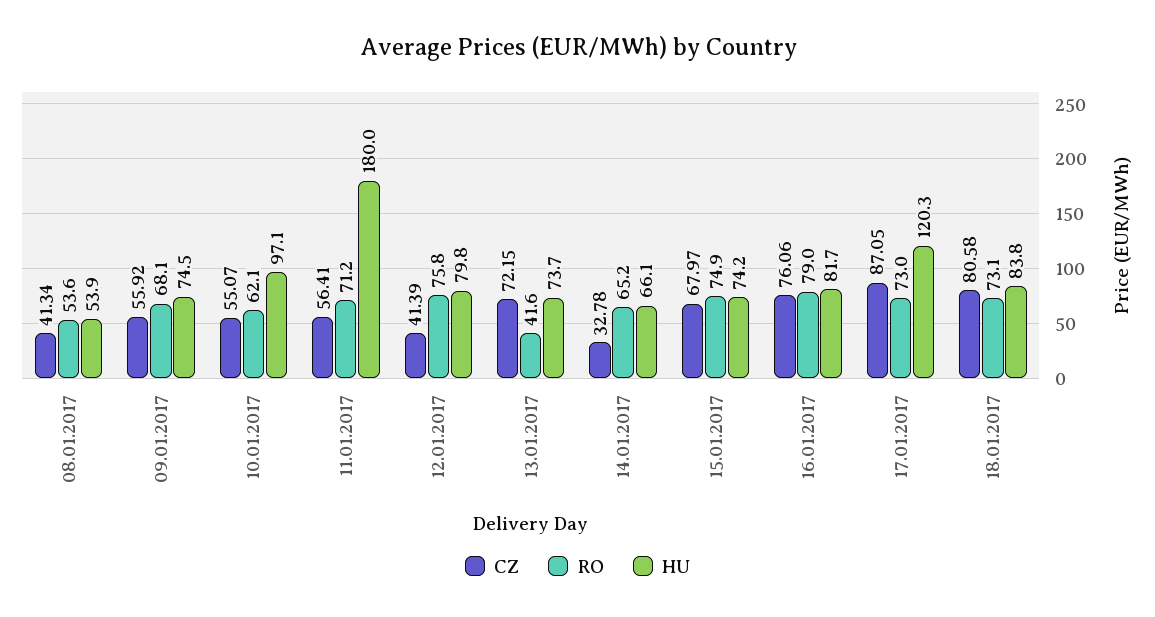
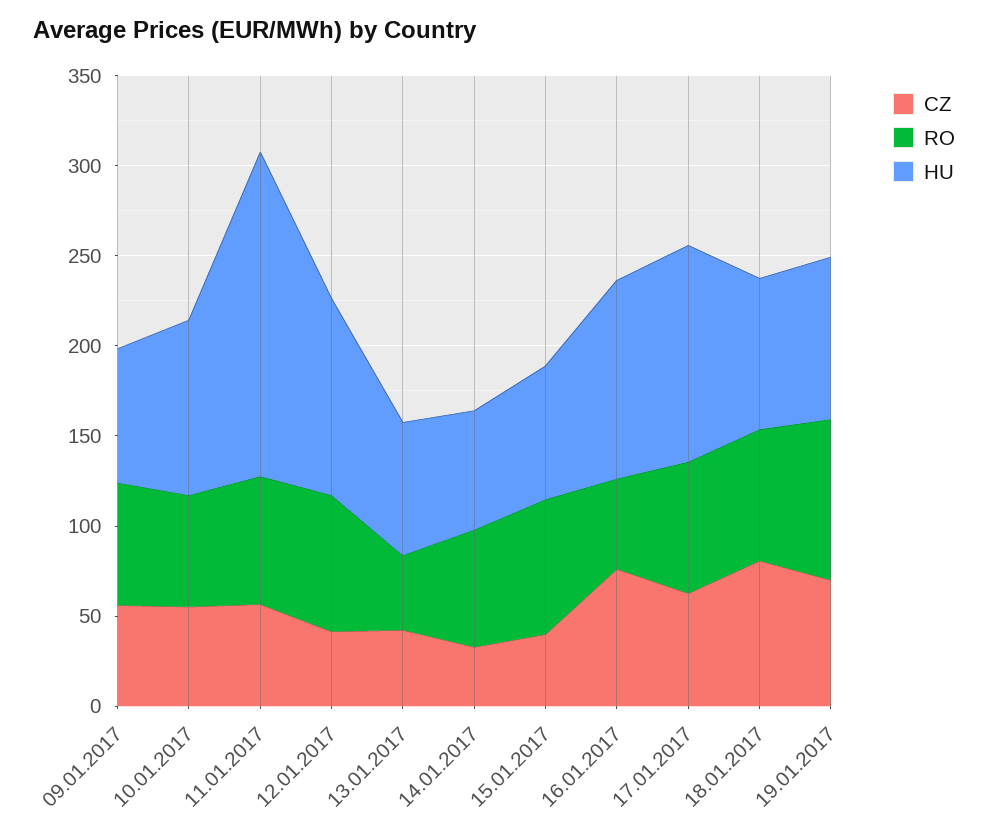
CZ, 08.01.2017: 41.34 -> none
RO, 08.01.2017: 53.6 -> none
HU, 08.01.2017: 53.9 -> none
HU, 12.01.2017: 79.8 -> 110
CZ, 13.01.2017: 72.15 -> 40
CZ, 15.01.2017: 67.97 -> 40
RO, 16.01.2017: 79 -> 50
HU, 16.01.2017: 81.7 -> 110
CZ, 17.01.2017: 87.05 -> 60
CZ, 19.01.2017: none -> 70
RO, 19.01.2017: none -> 90
HU, 19.01.2017: none -> 90

